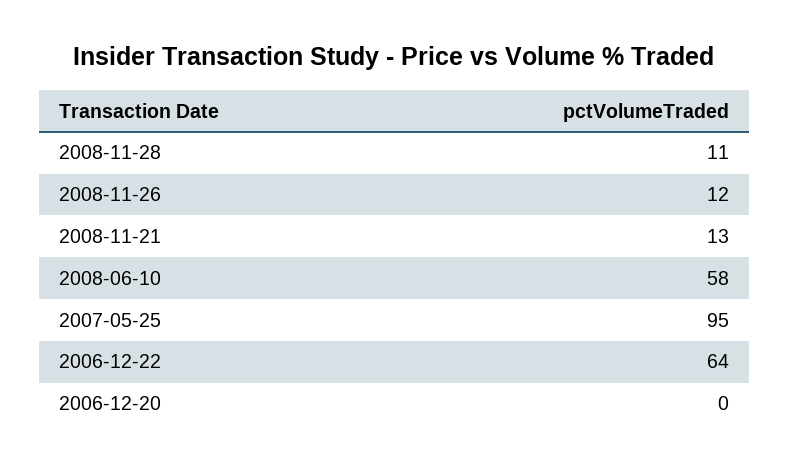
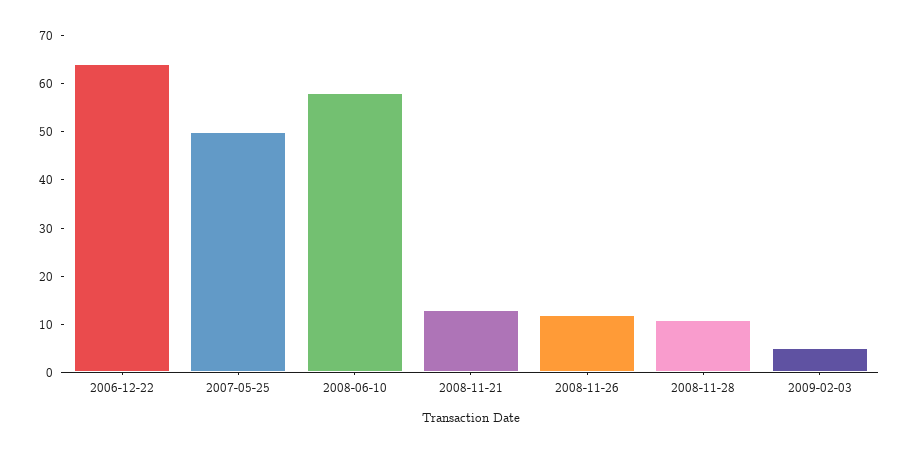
2007-05-25: 95 -> 50
2006-12-20: 0 -> none
2009-02-03: none -> 5

